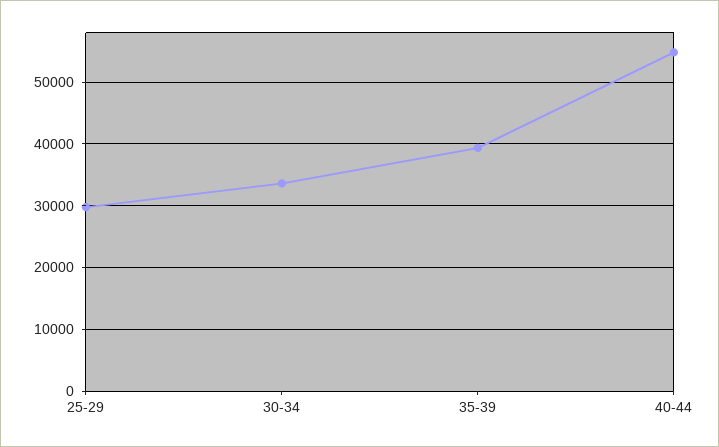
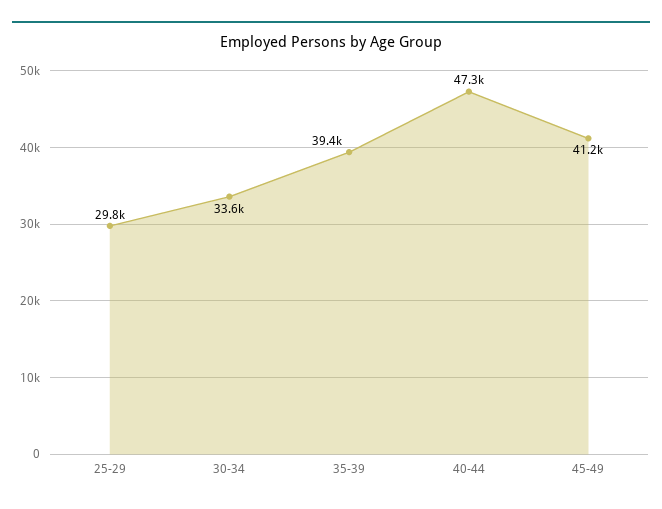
40-44: 55000 -> 47300
45-49: none -> 41200

